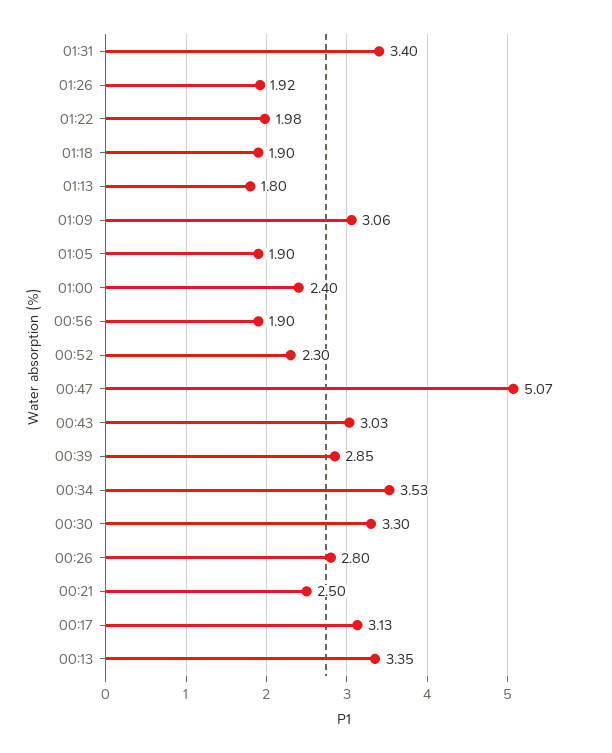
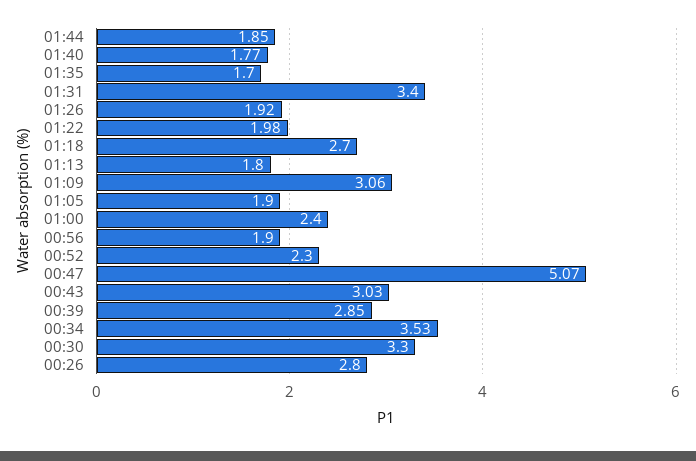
01:18: 1.9 -> 2.7
00:21: 2.5 -> none
00:17: 3.13 -> none
00:13: 3.35 -> none
01:44: none -> 1.85
01:40: none -> 1.77
01:35: none -> 1.7

